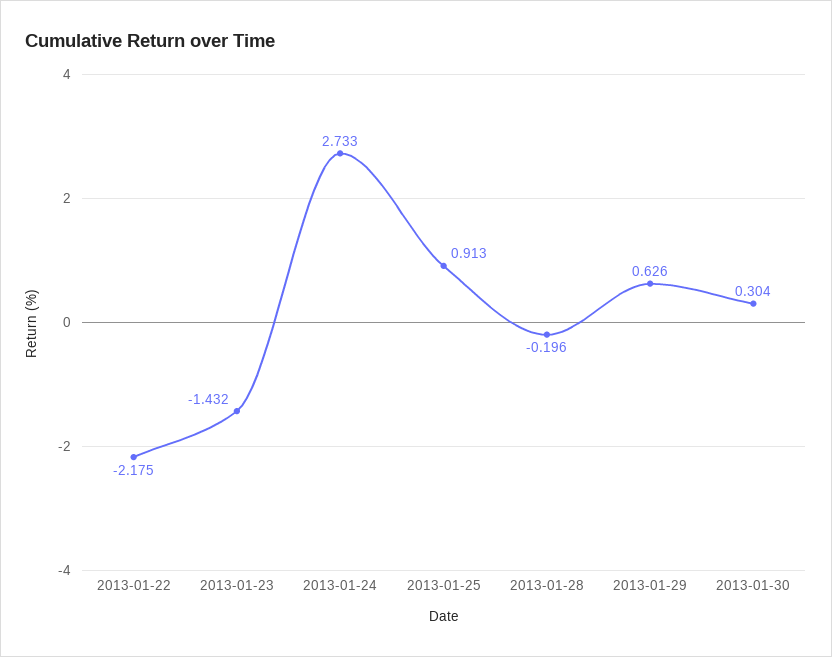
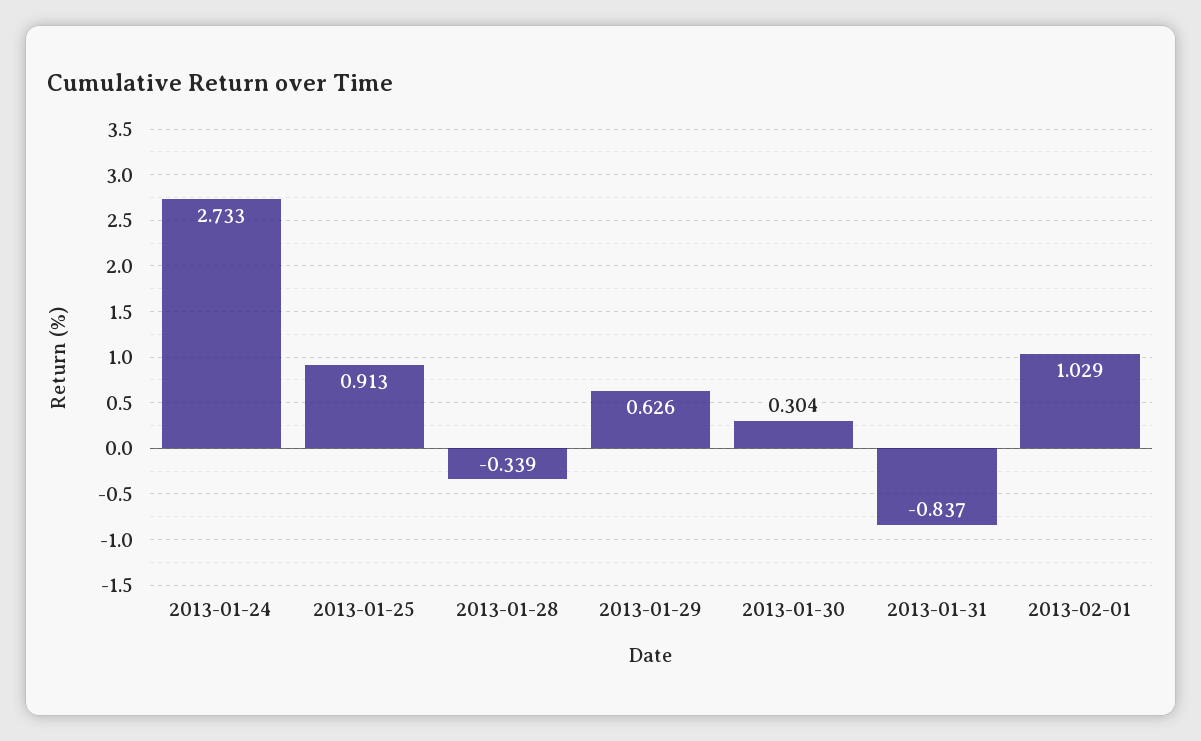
2013-01-22: -2.175 -> none
2013-01-23: -1.432 -> none
2013-01-28: -0.196 -> -0.339
2013-01-31: none -> -0.837
2013-02-01: none -> 1.029

